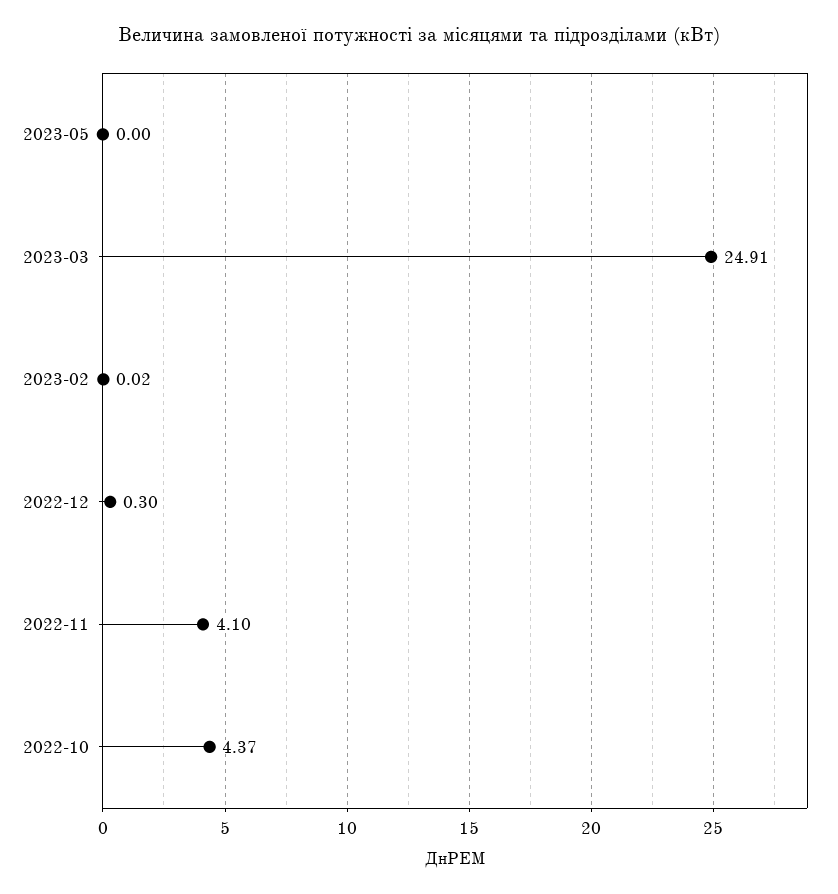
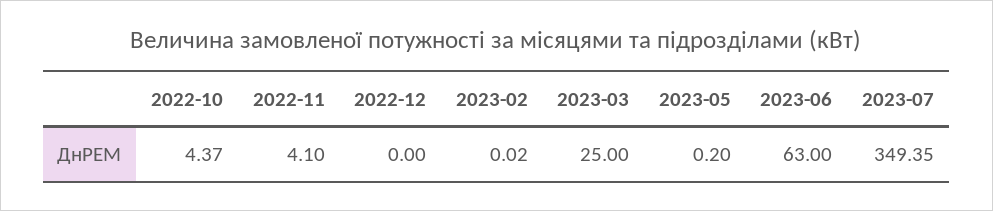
2023-05: 0 -> 0.2
2023-03: 24.91 -> 25
2022-12: 0.3 -> 0
2023-06: none -> 63
2023-07: none -> 349.35

